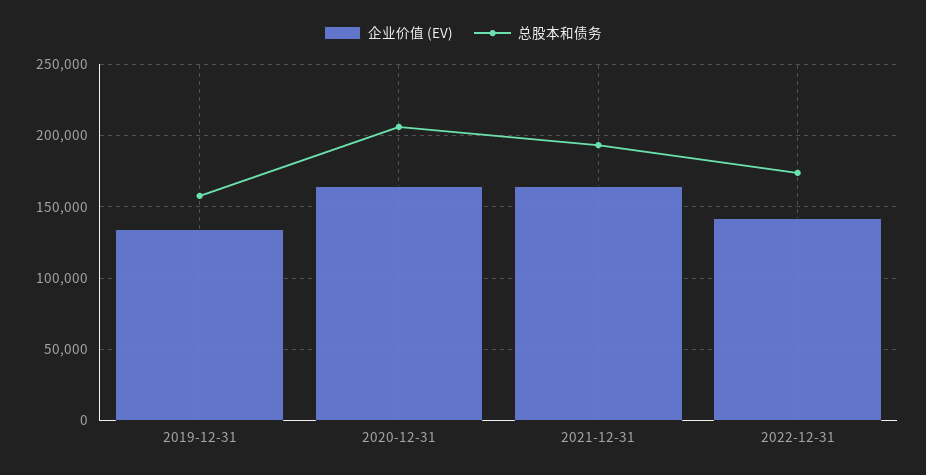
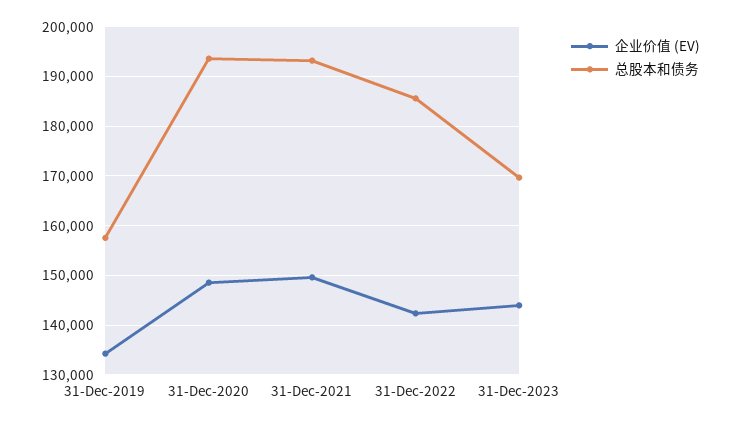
企业价值 (EV), 2020-12-31: 165000 -> 148000
总股本和债务, 2020-12-31: 205000 -> 194000
企业价值 (EV), 2021-12-31: 165000 -> 150000
总股本和债务, 2022-12-31: 175000 -> 186000
企业价值 (EV), 31-Dec-2023: none -> 144000
总股本和债务, 31-Dec-2023: none -> 170000

